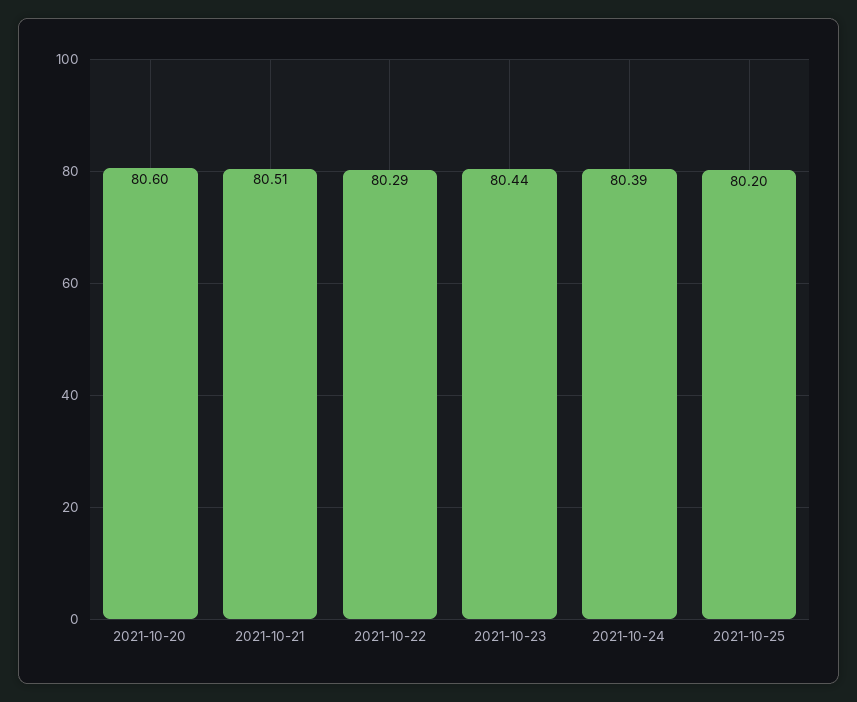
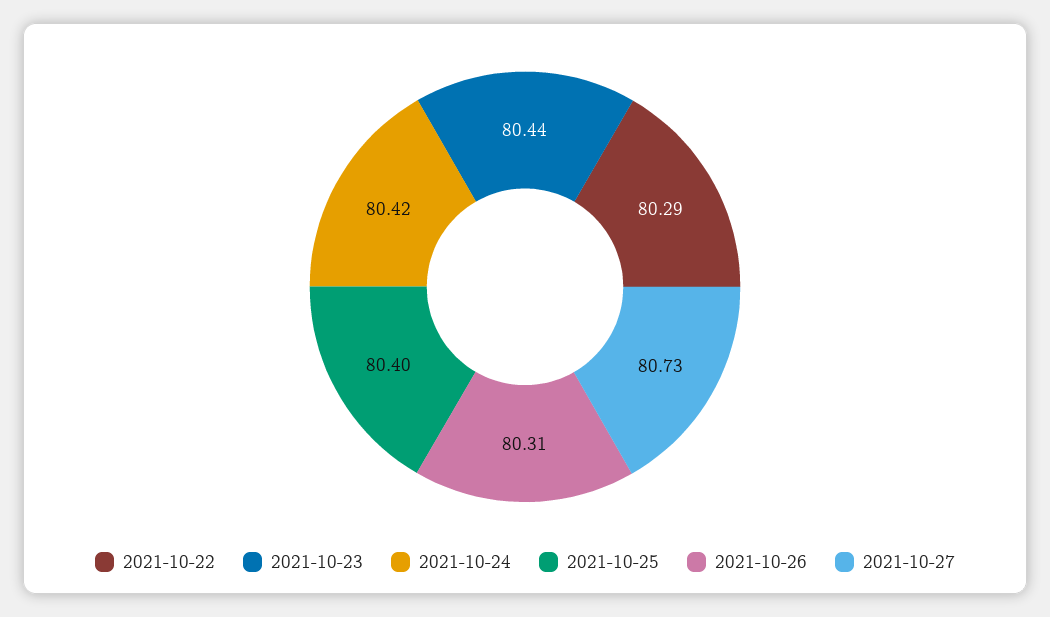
2021-10-20: 80.6 -> none
2021-10-21: 80.51 -> none
2021-10-24: 80.39 -> 80.42
2021-10-25: 80.2 -> 80.4
2021-10-26: none -> 80.31
2021-10-27: none -> 80.73

